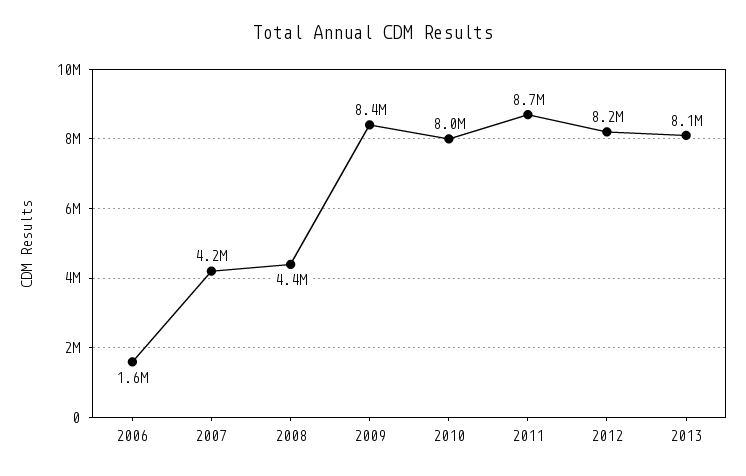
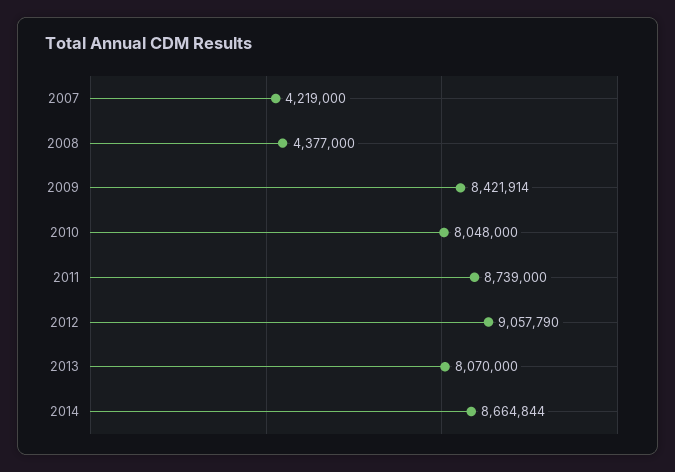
2006: 1600000 -> none
2012: 8200000 -> 9057790
2014: none -> 8664844

